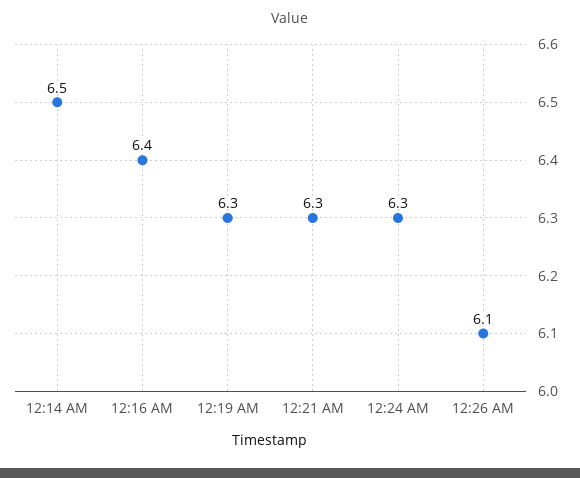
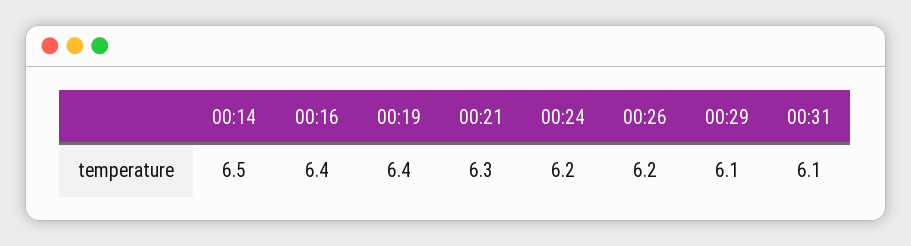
12:19 AM: 6.3 -> 6.4
12:24 AM: 6.3 -> 6.2
12:26 AM: 6.1 -> 6.2
00:29: none -> 6.1
00:31: none -> 6.1

